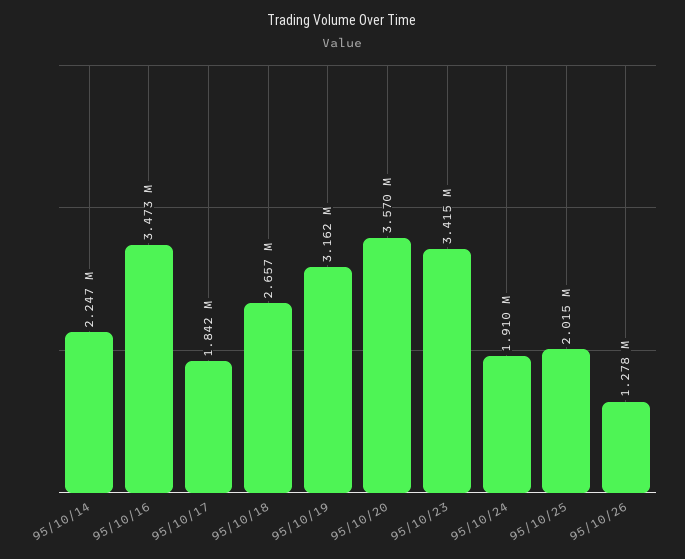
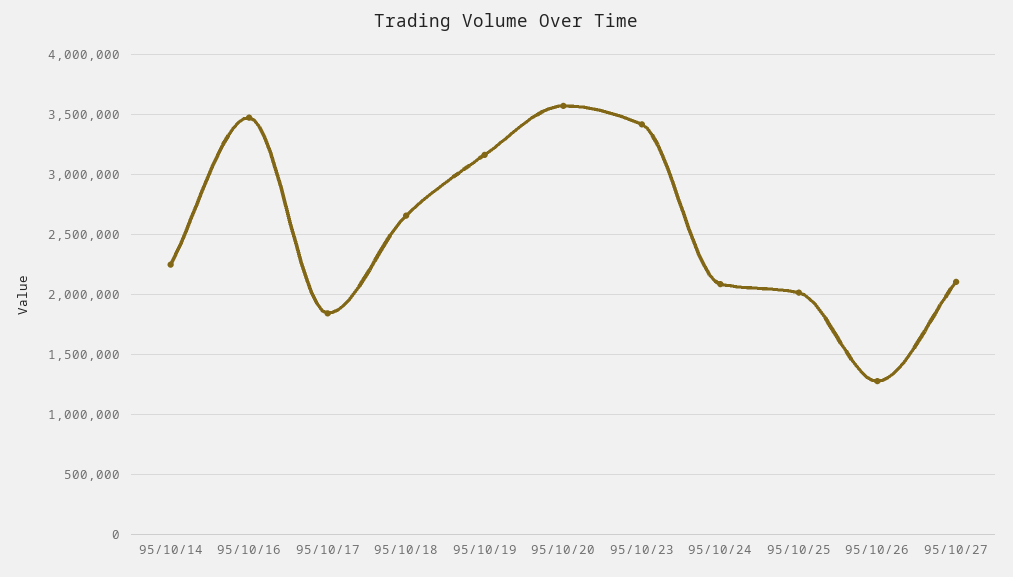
95/10/24: 1910000 -> 2100000
95/10/27: none -> 2100000

